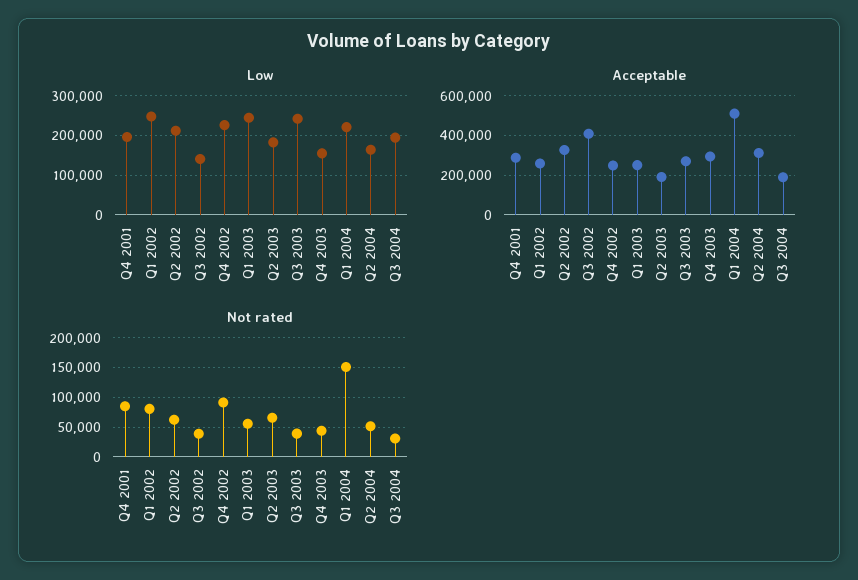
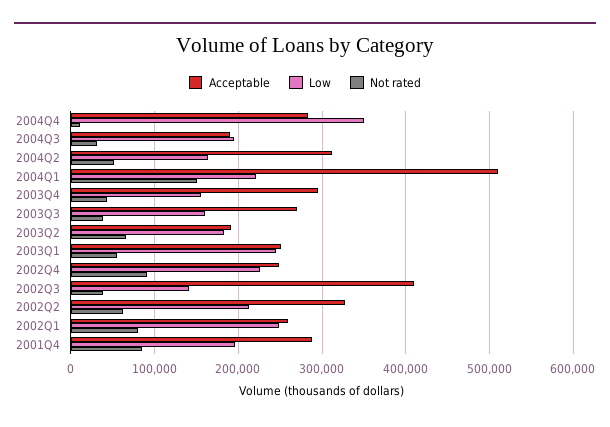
Low, Q3 2003: 240000 -> 160000
Acceptable, 2004Q4: none -> 280000
Low, 2004Q4: none -> 350000
Not rated, 2004Q4: none -> 10000

